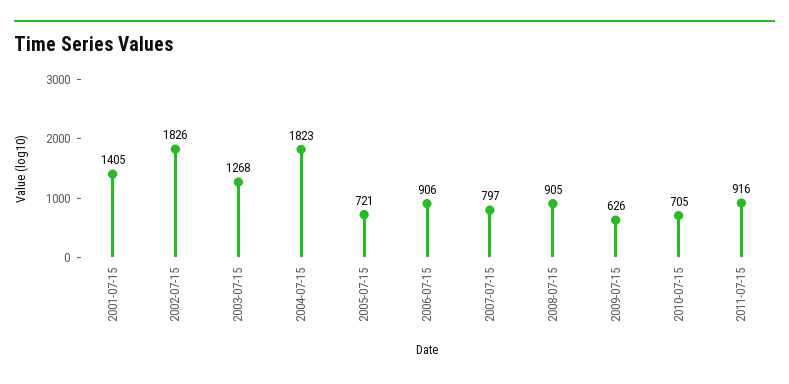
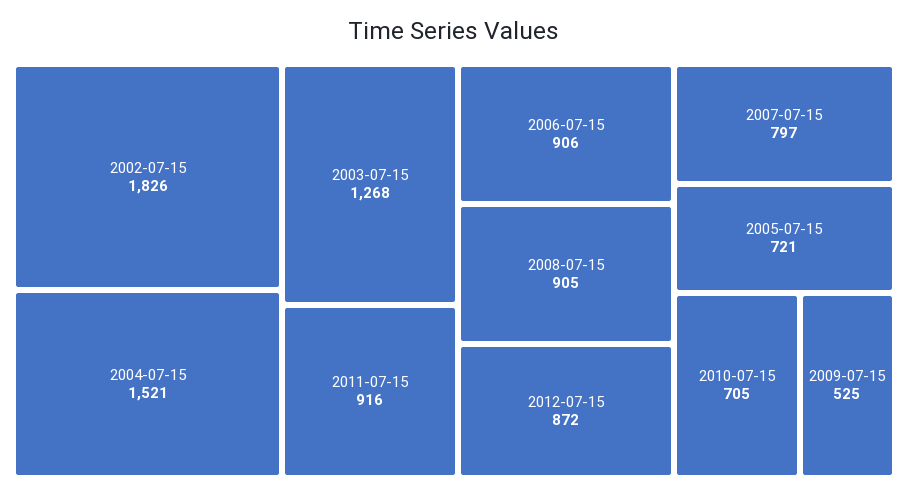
2001-07-15: 1405 -> none
2004-07-15: 1823 -> 1521
2009-07-15: 626 -> 525
2012-07-15: none -> 872

